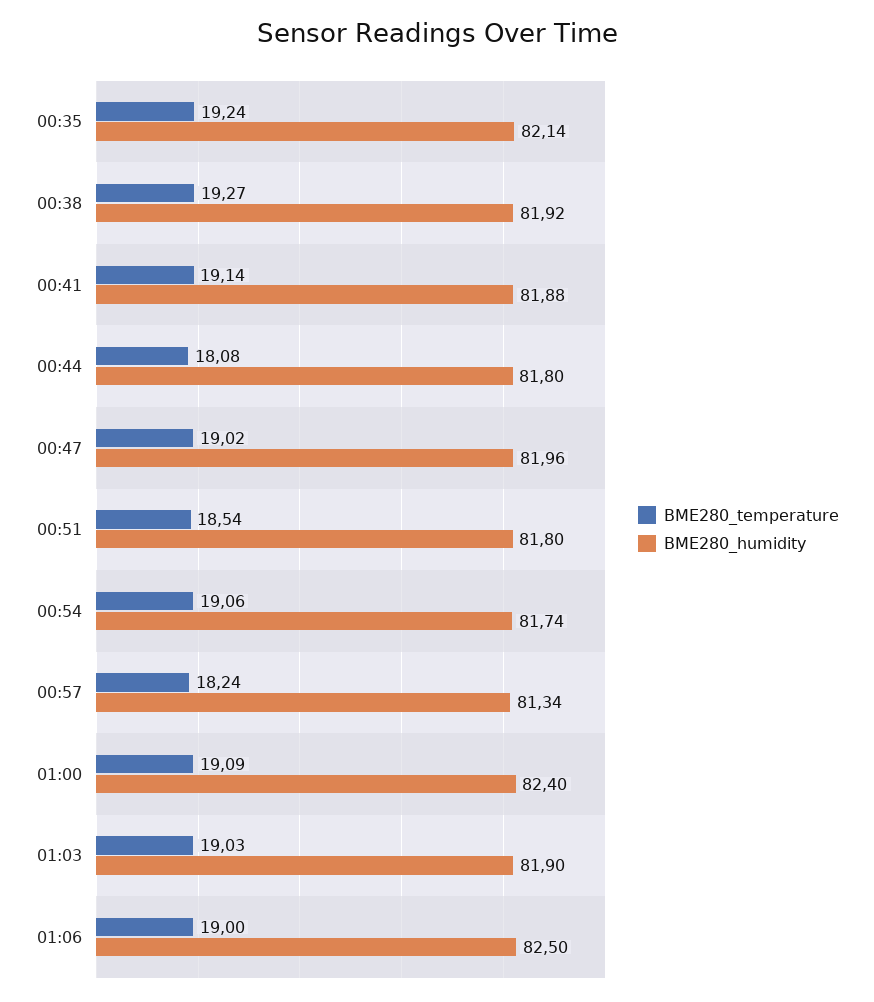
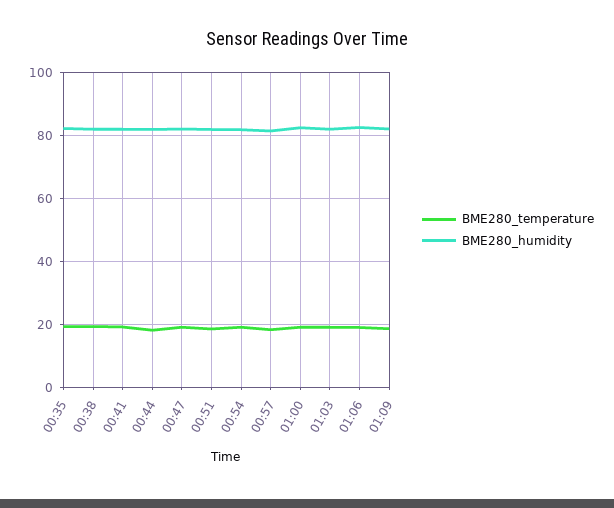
BME280_temperature, 01:09: none -> 18
BME280_humidity, 01:09: none -> 82

